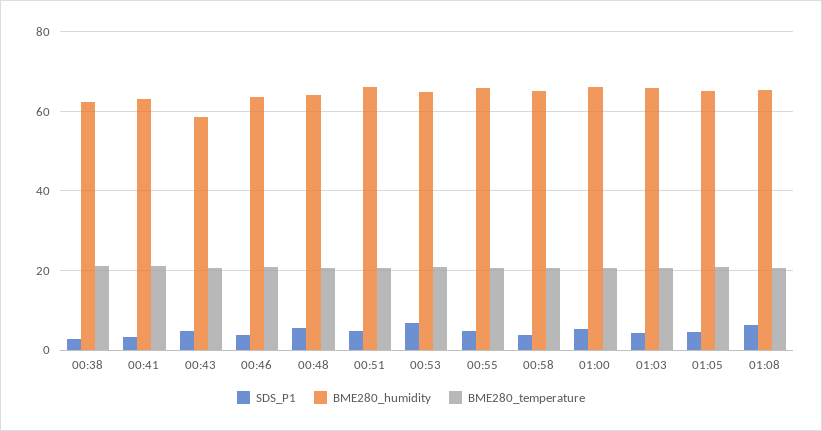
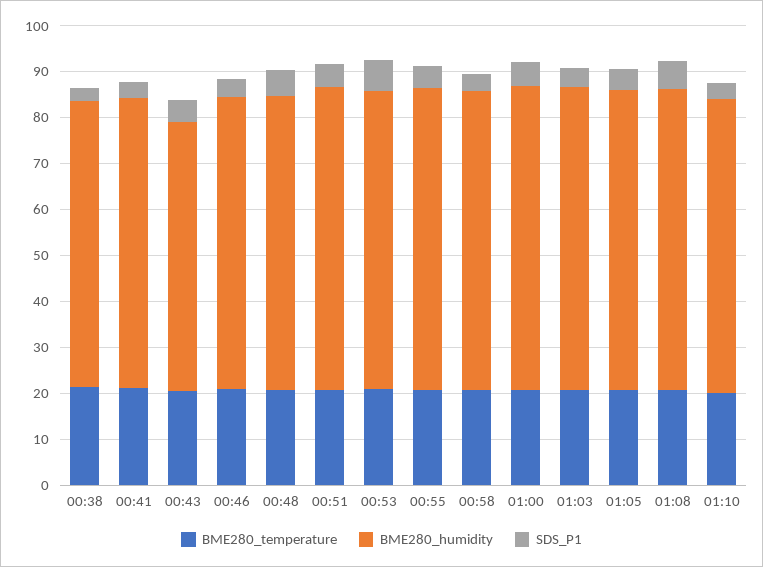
BME280_temperature, 01:10: none -> 20
BME280_humidity, 01:10: none -> 64
SDS_P1, 01:10: none -> 4

